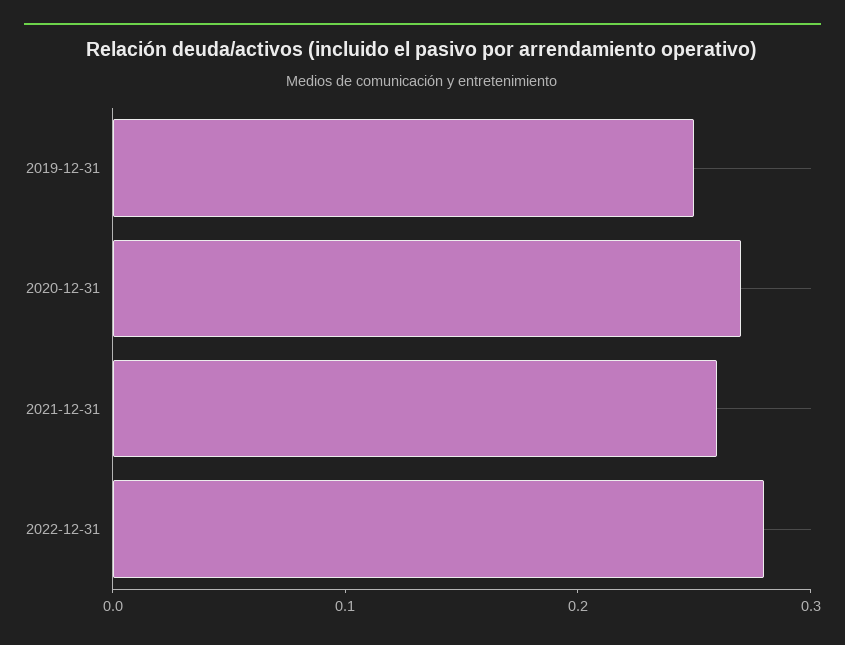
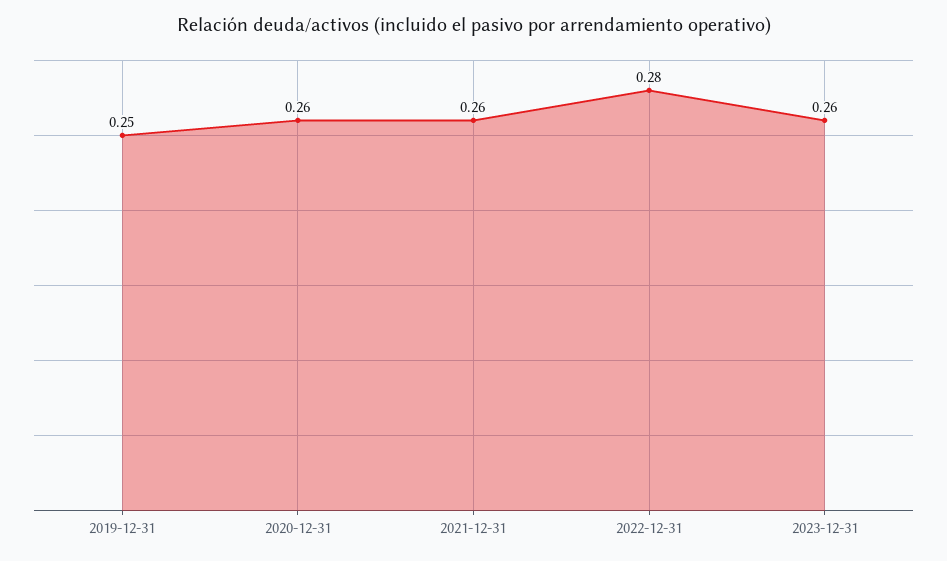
2020-12-31: 0.27 -> 0.26
2023-12-31: none -> 0.26

